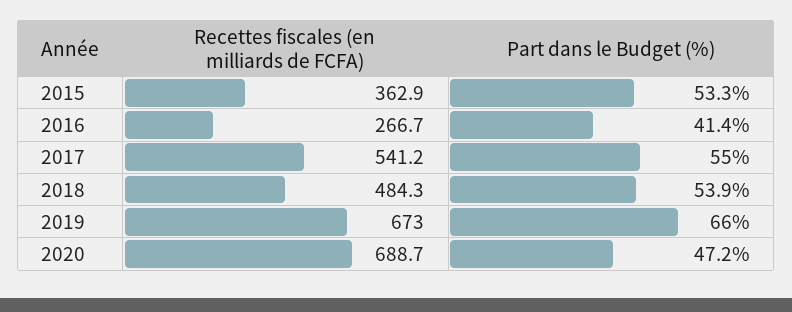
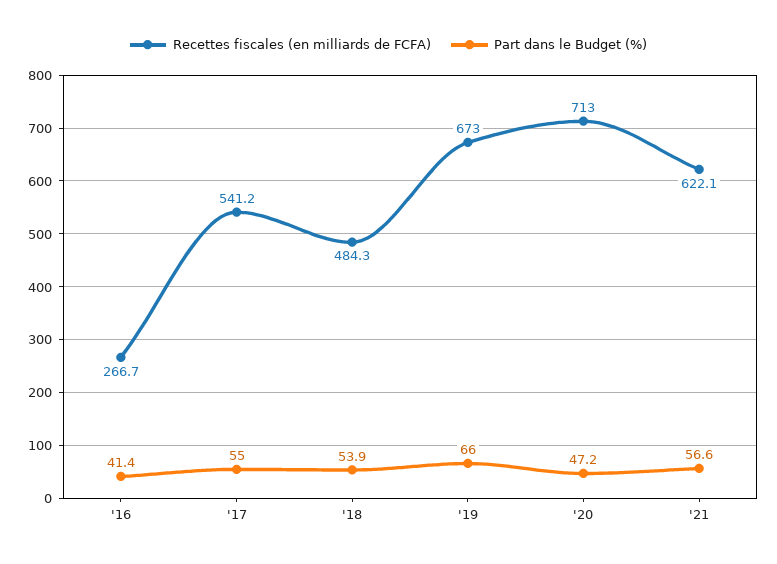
Recettes fiscales (en milliards de FCFA), 2015: 362.9 -> none
Part dans le Budget (%), 2015: 53.3 -> none
Recettes fiscales (en milliards de FCFA), 2020: 688.7 -> 713
Recettes fiscales (en milliards de FCFA), '21: none -> 622.1
Part dans le Budget (%), '21: none -> 56.6

